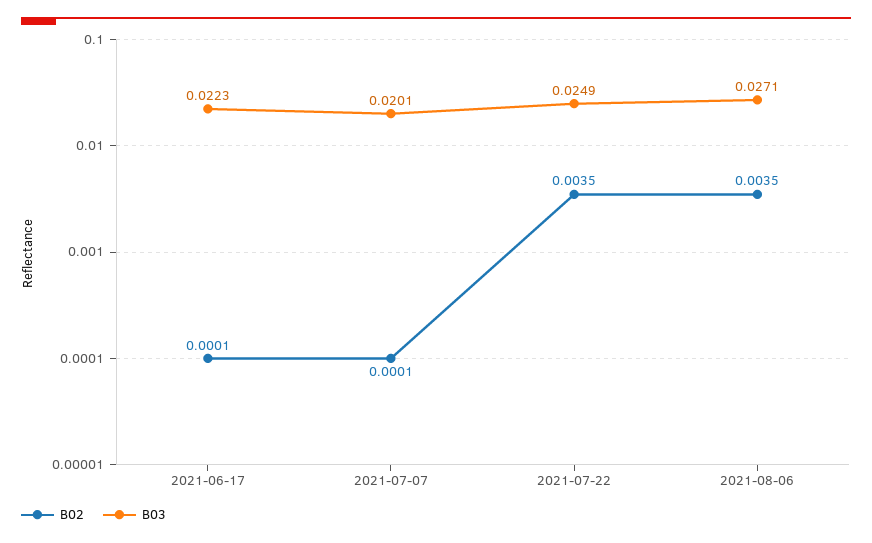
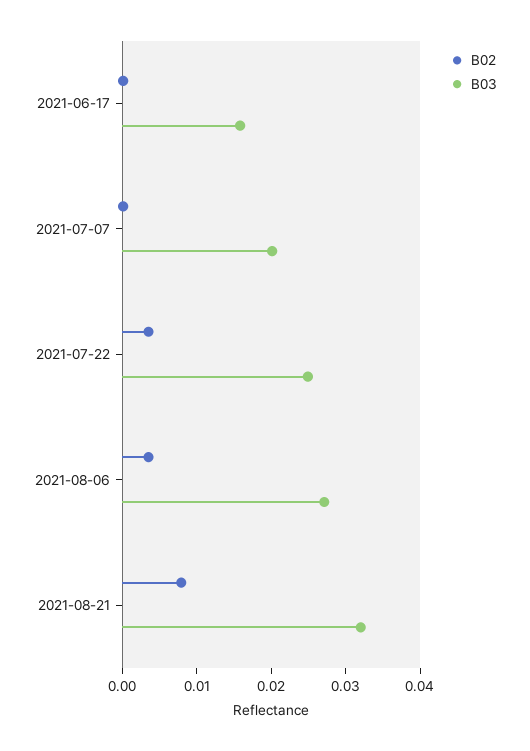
B03, 2021-06-17: 0.0223 -> 0.016
B02, 2021-08-21: none -> 0.008
B03, 2021-08-21: none -> 0.032

